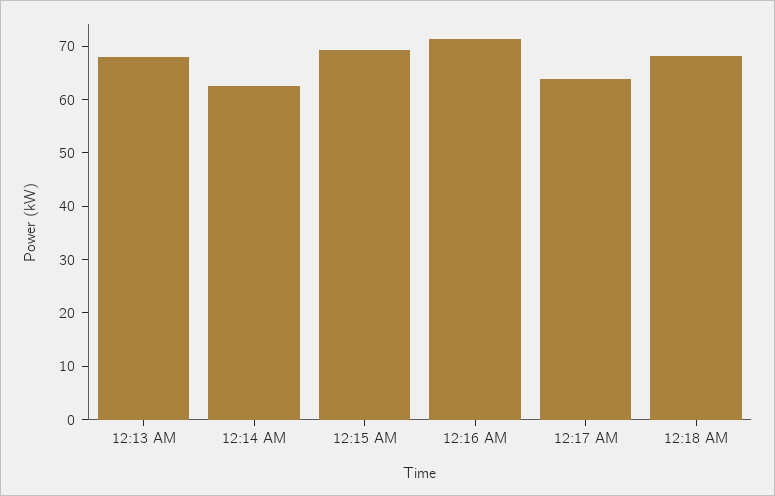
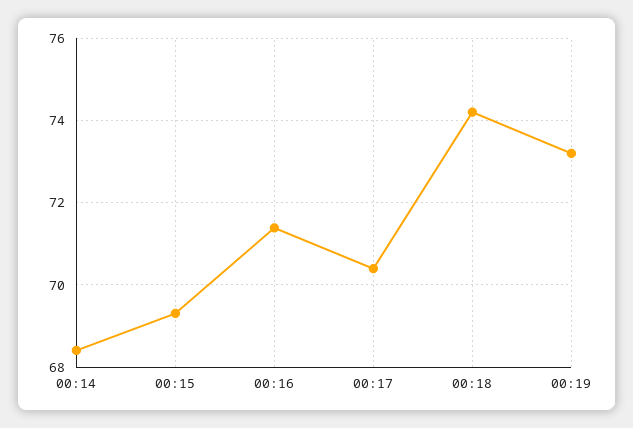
12:13 AM: 68 -> none
12:14 AM: 62 -> 68.4
12:17 AM: 64 -> 70.4
12:18 AM: 68 -> 74.2
00:19: none -> 73.2

